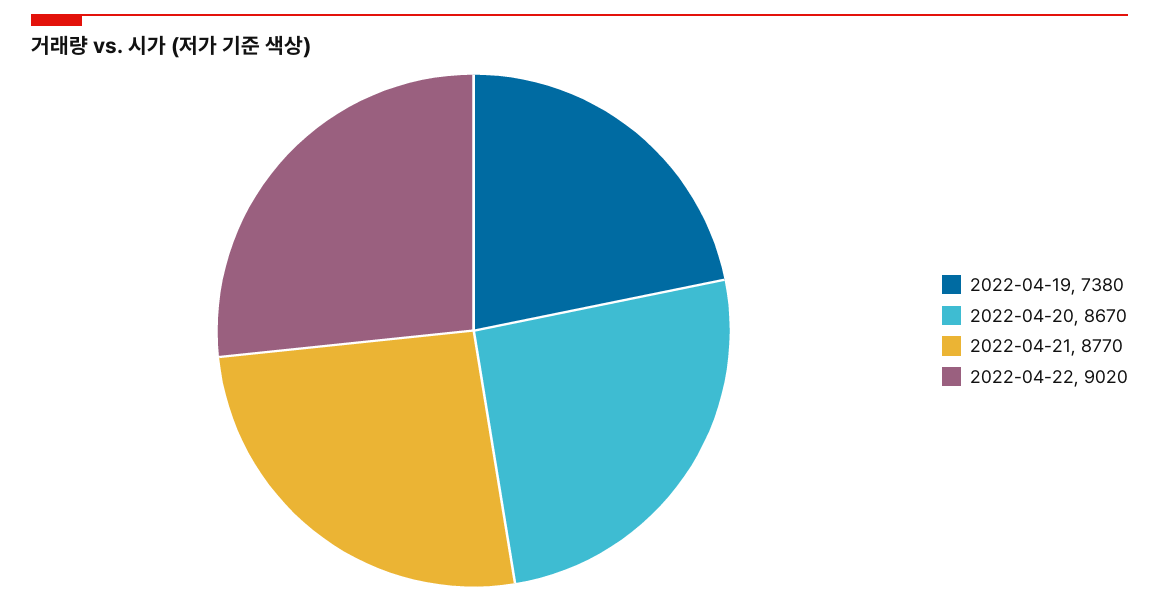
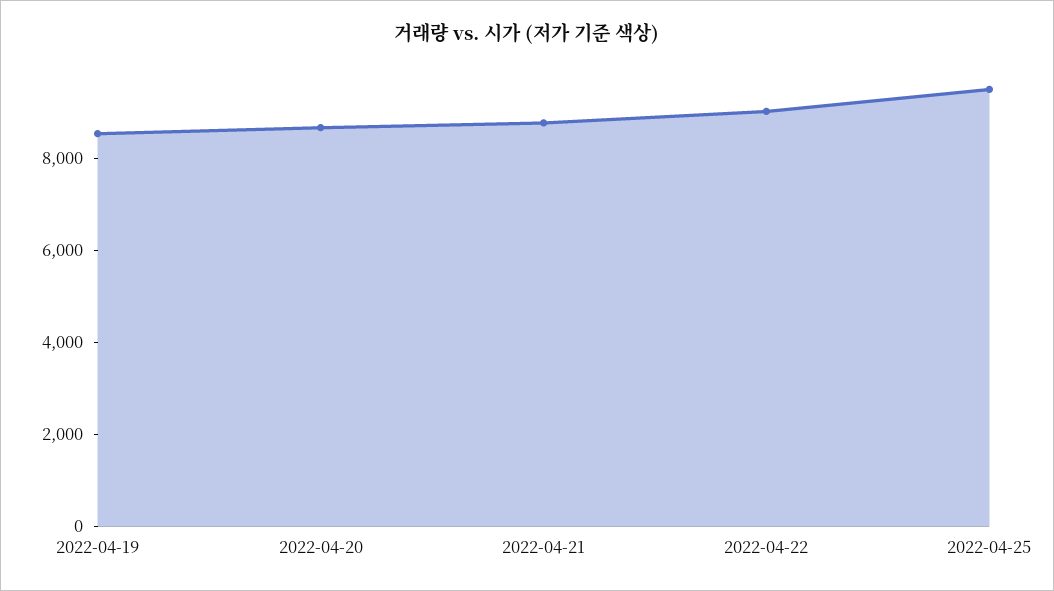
2022-04-19: 7380 -> 8500
2022-04-25: none -> 9500

